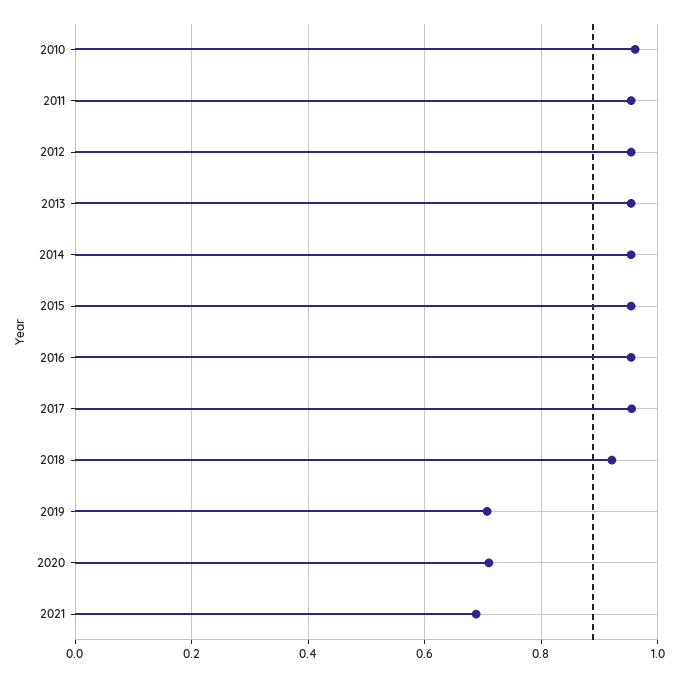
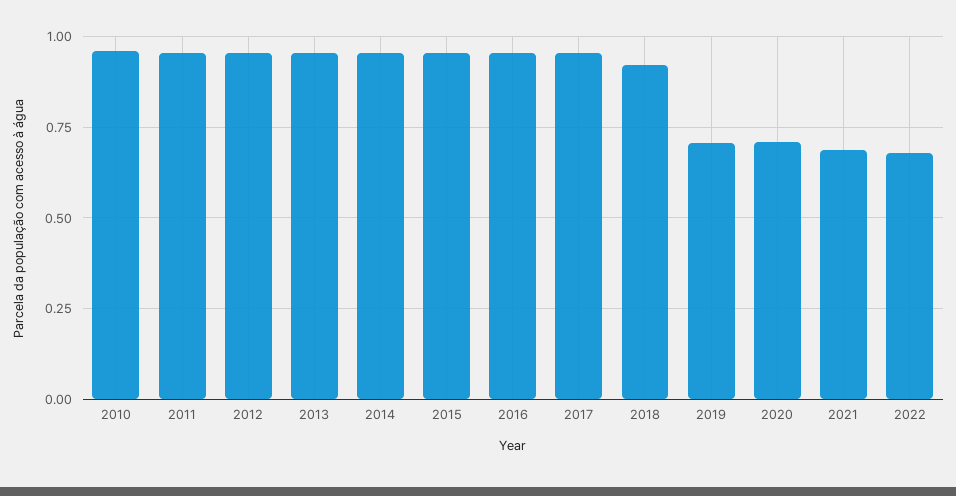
2022: none -> 0.675

